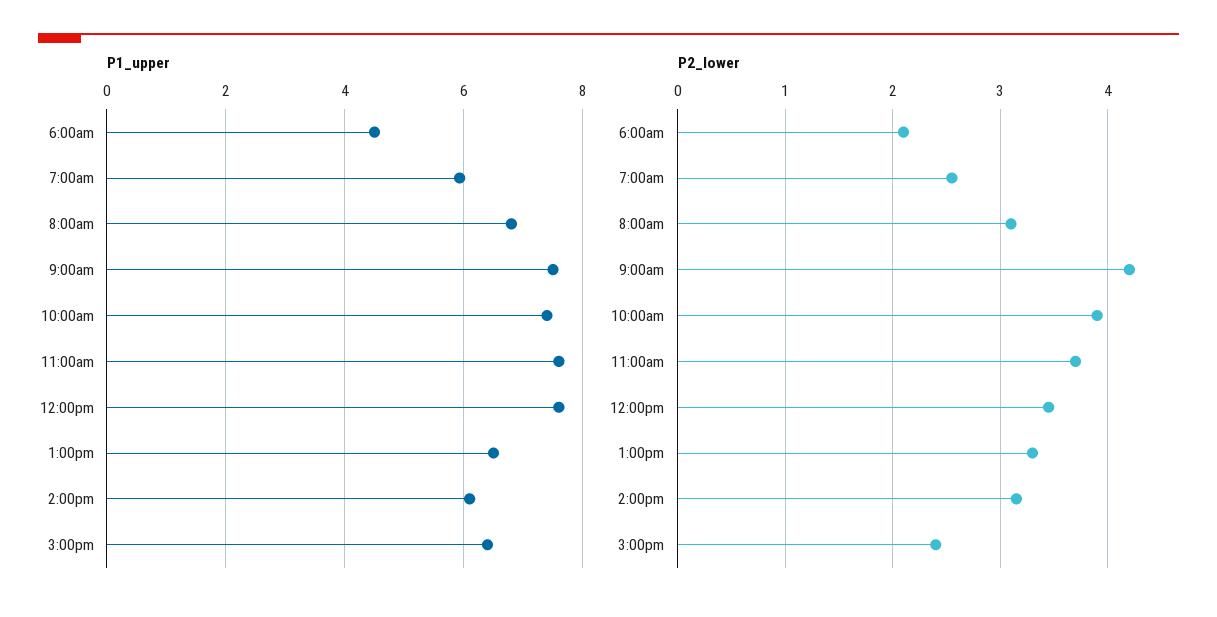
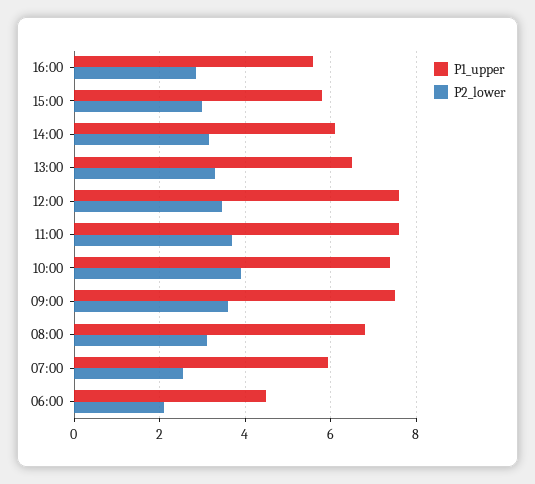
P1_upper, 3:00pm: 6.4 -> 5.8
P2_lower, 9:00am: 4.2 -> 3.6
P2_lower, 3:00pm: 2.4 -> 3
P1_upper, 16:00: none -> 5.6
P2_lower, 16:00: none -> 2.8

